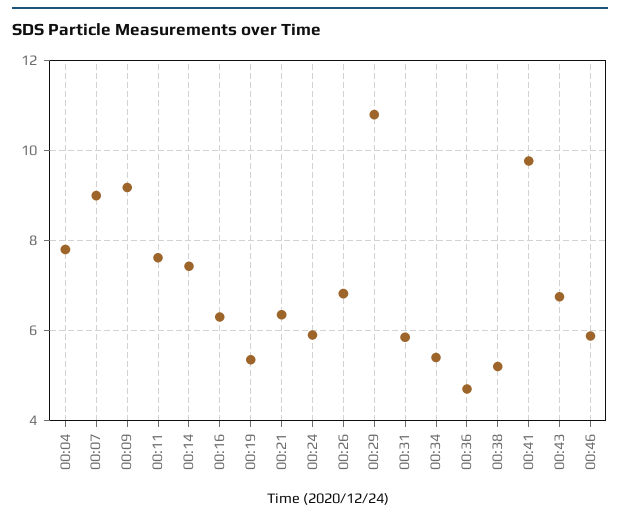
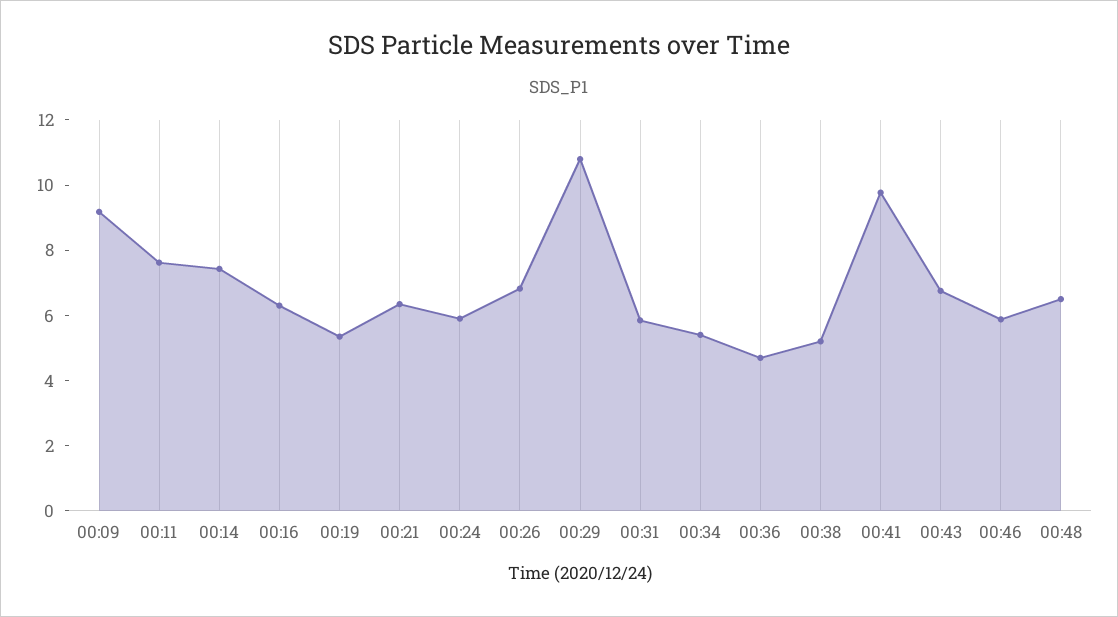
00:04: 7.8 -> none
00:07: 9 -> none
00:48: none -> 6.5

